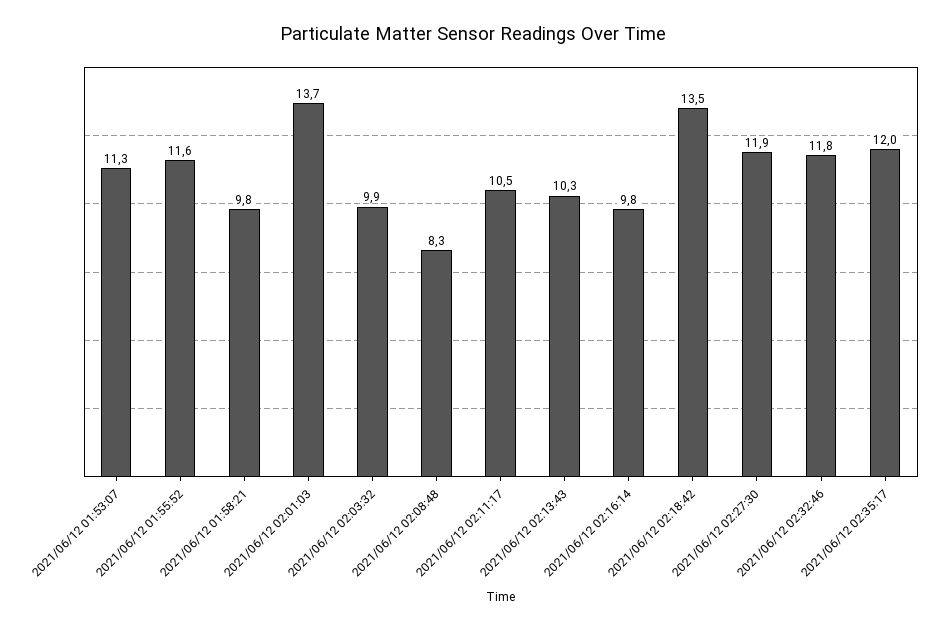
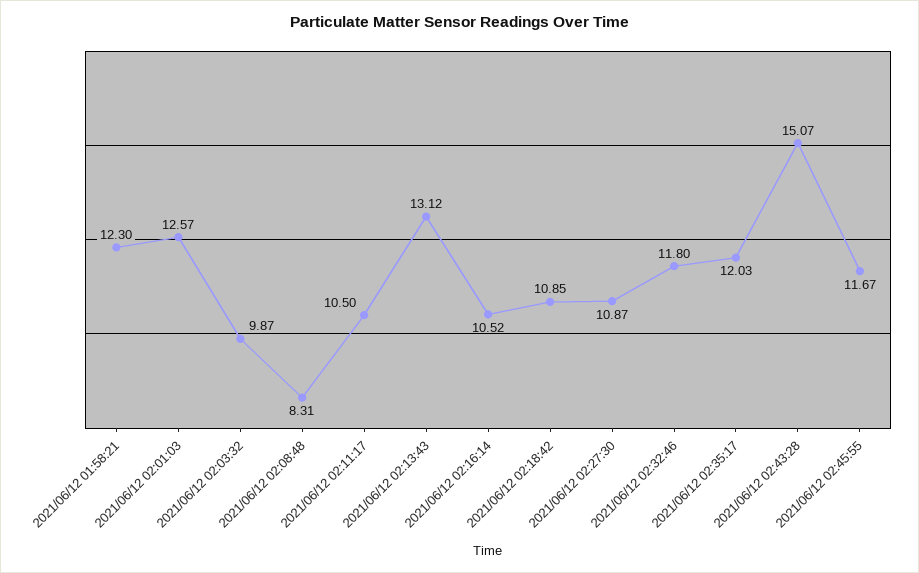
2021/06/12 01:53:07: 11.3 -> none
2021/06/12 01:55:52: 11.6 -> none
2021/06/12 01:58:21: 9.8 -> 12.3
2021/06/12 02:01:03: 13.7 -> 12.57
2021/06/12 02:13:43: 10.3 -> 13.12
2021/06/12 02:16:14: 9.8 -> 10.52
2021/06/12 02:18:42: 13.5 -> 10.85
2021/06/12 02:27:30: 11.9 -> 10.87
2021/06/12 02:43:28: none -> 15.07
2021/06/12 02:45:55: none -> 11.67

